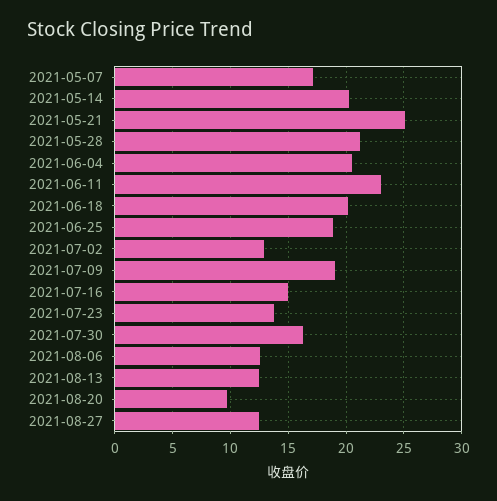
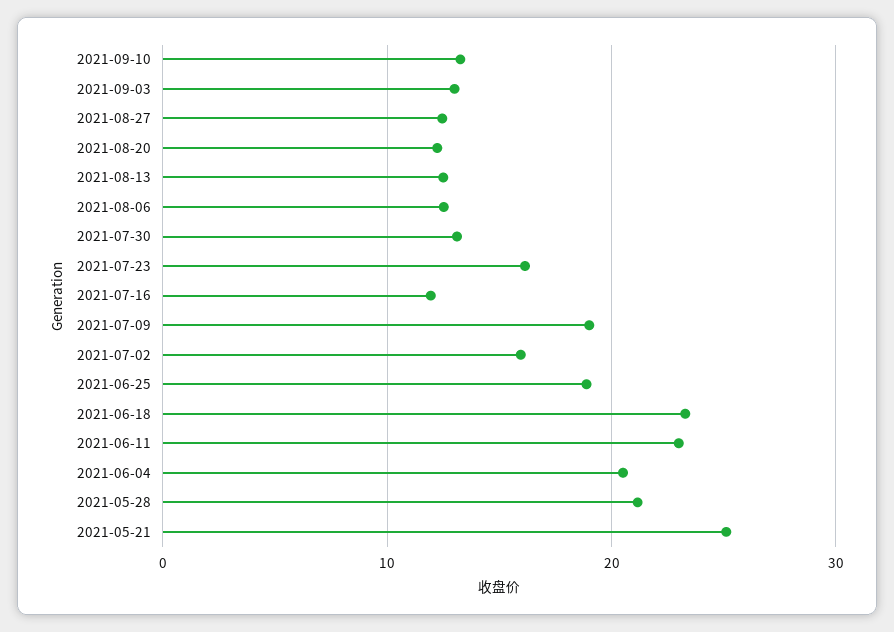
2021-05-07: 17 -> none
2021-05-14: 20 -> none
2021-06-18: 20 -> 23
2021-07-02: 13 -> 16
2021-07-16: 15 -> 12
2021-07-23: 14 -> 16
2021-07-30: 16 -> 13
2021-08-20: 10 -> 12
2021-09-10: none -> 13
2021-09-03: none -> 13

